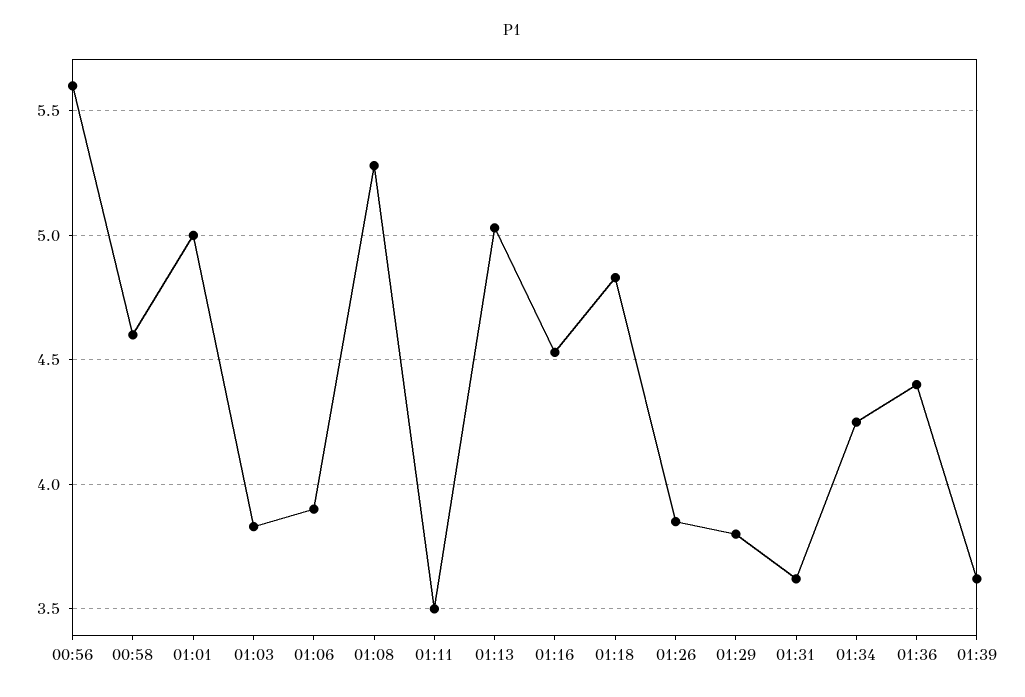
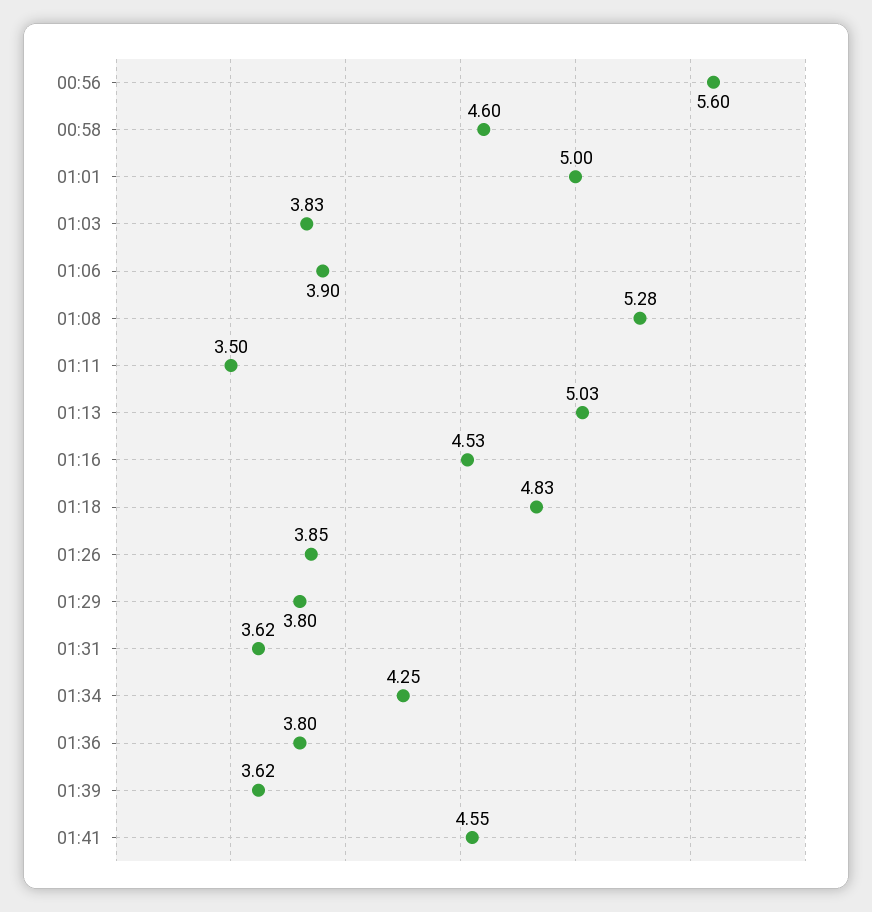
01:36: 4.4 -> 3.8
01:41: none -> 4.55

